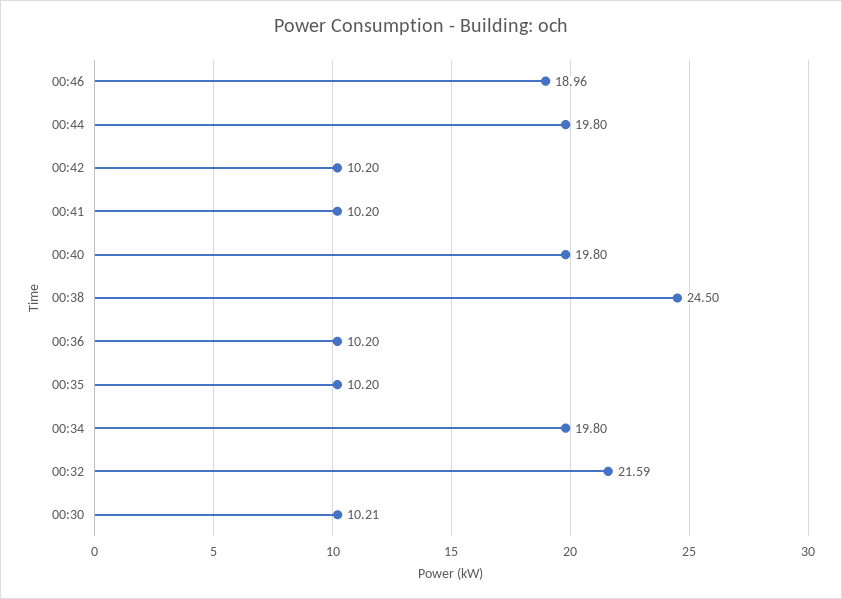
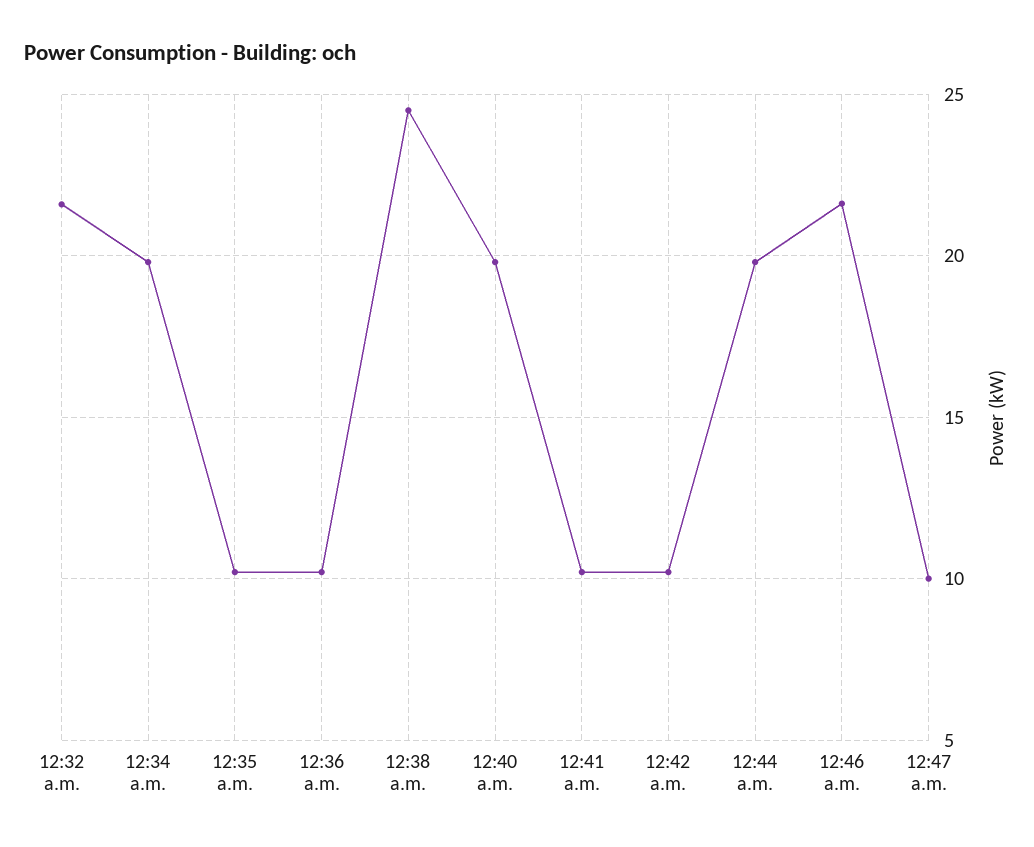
00:46: 18.96 -> 21.5
00:30: 10.21 -> none
12:47 a.m.: none -> 10

